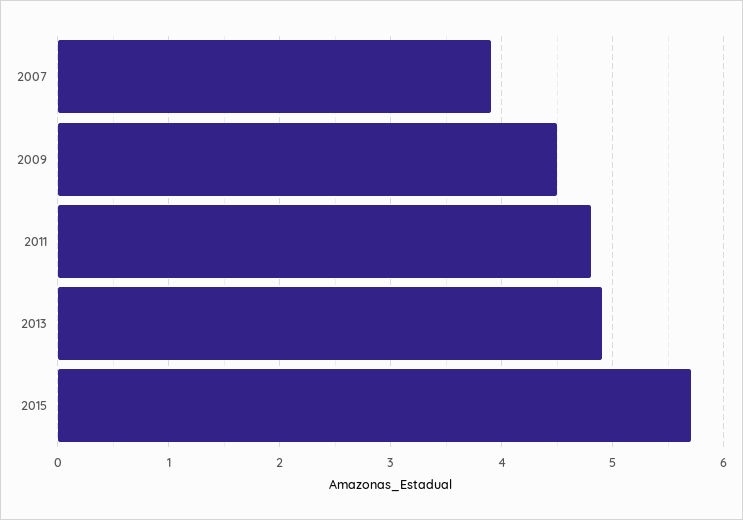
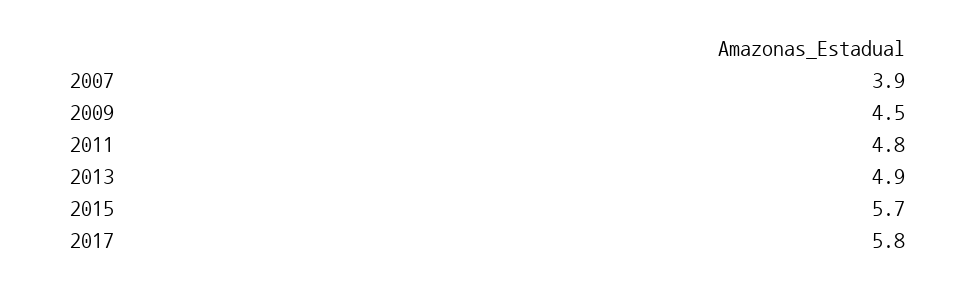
2017: none -> 5.8

